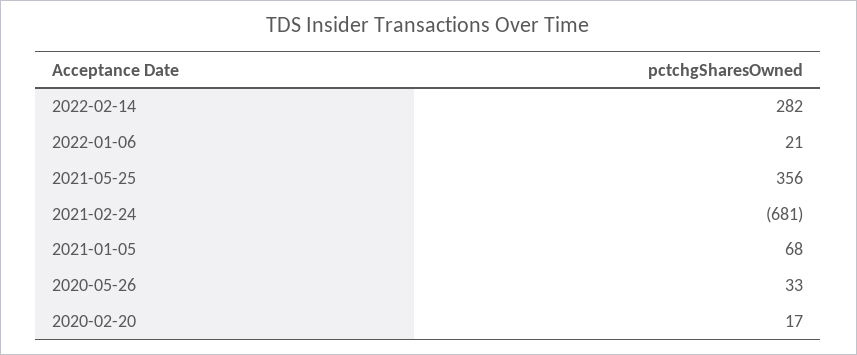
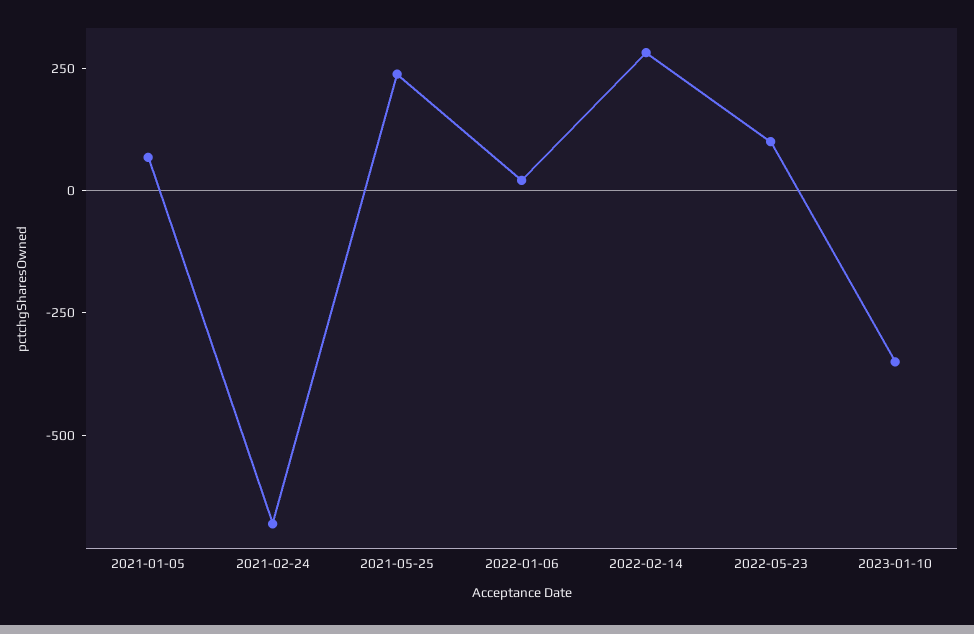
2021-05-25: 356 -> 250
2020-05-26: 33 -> none
2020-02-20: 17 -> none
2022-05-23: none -> 100
2023-01-10: none -> -350

